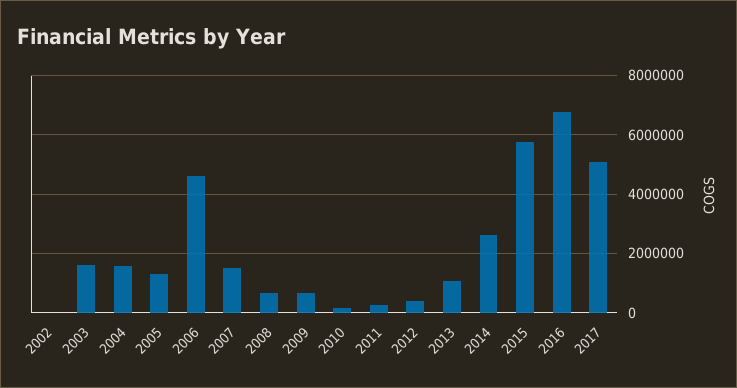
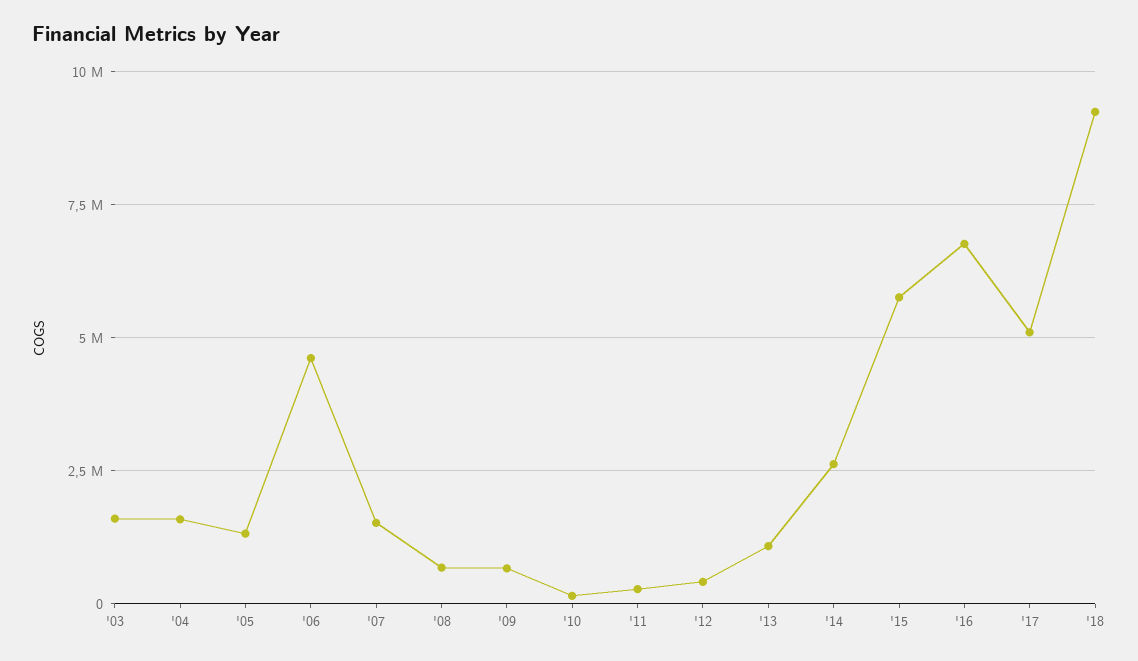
2002: 0 -> none
'18: none -> 9250000

